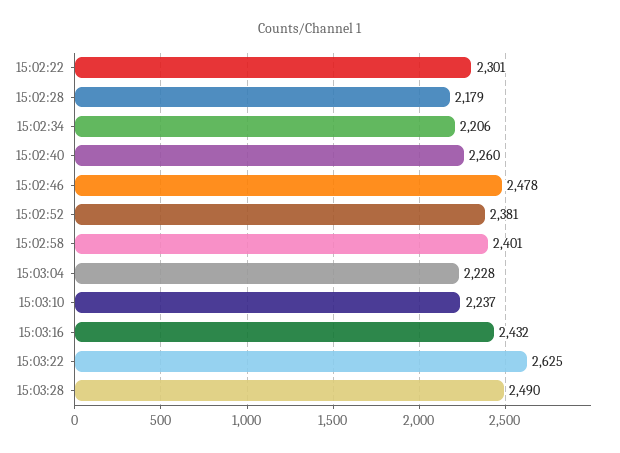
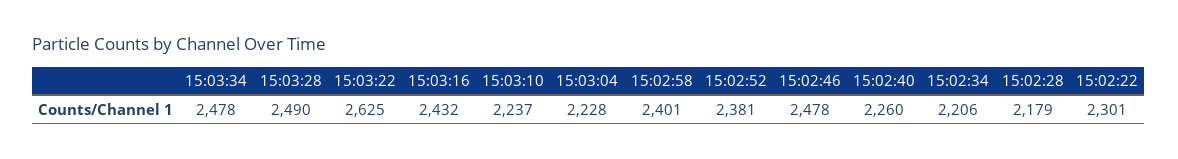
15:03:34: none -> 2478

